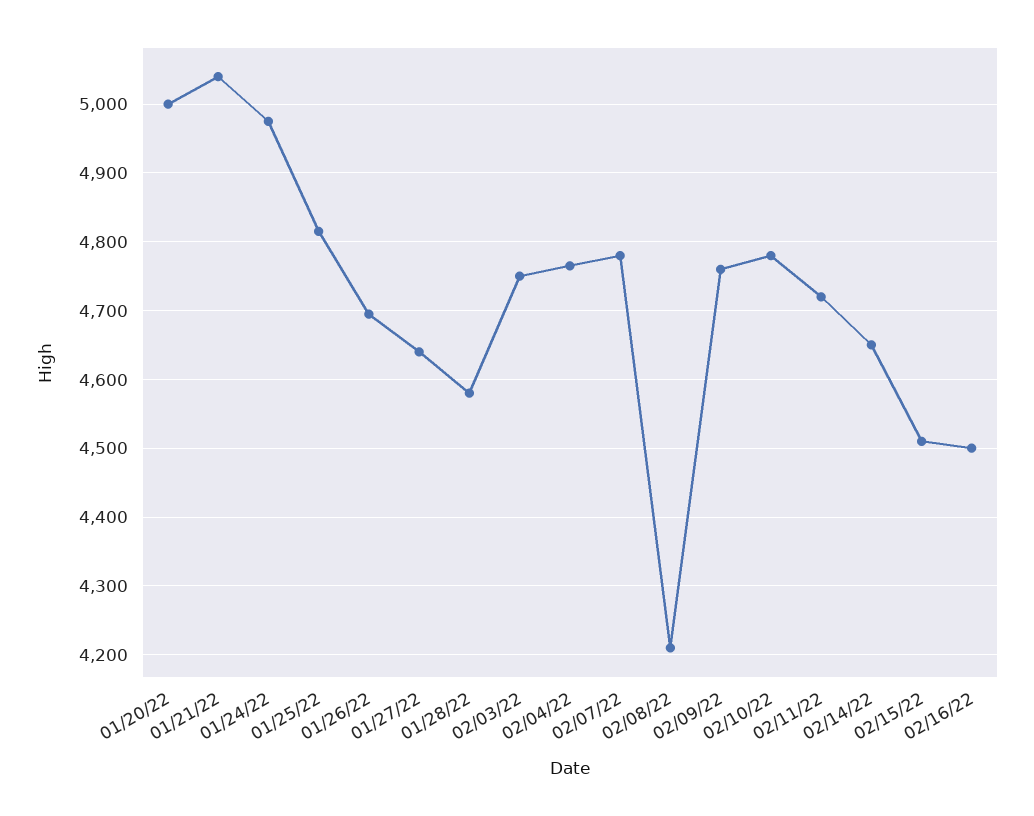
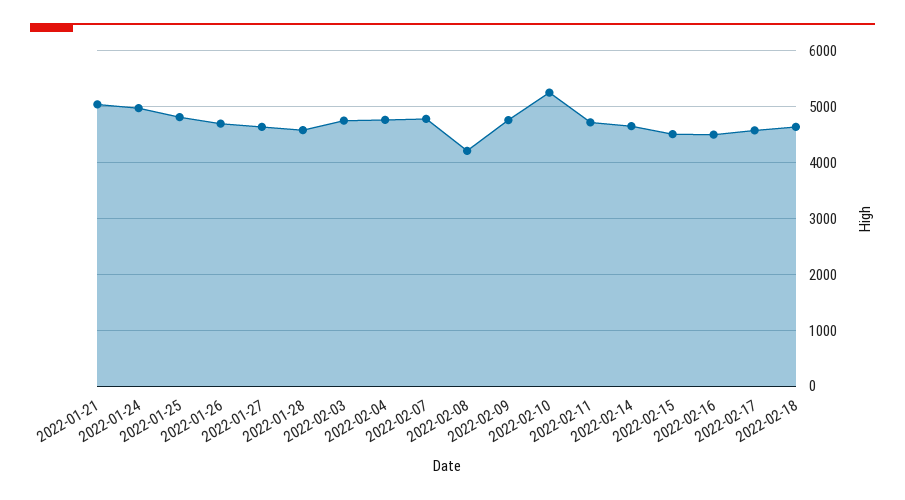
01/20/22: 5000 -> none
02/10/22: 4780 -> 5200
2022-02-17: none -> 4600
2022-02-18: none -> 4600

